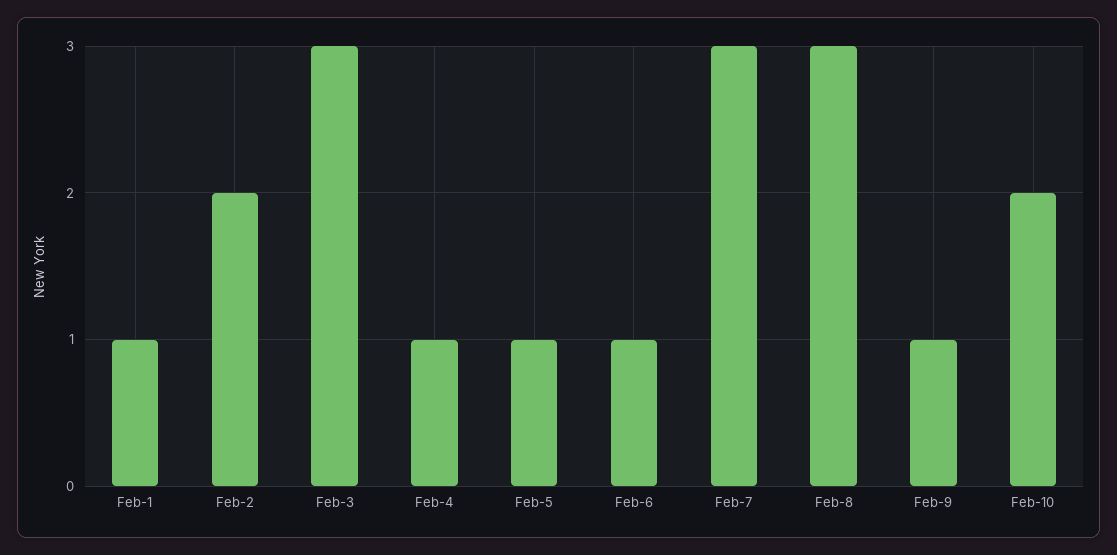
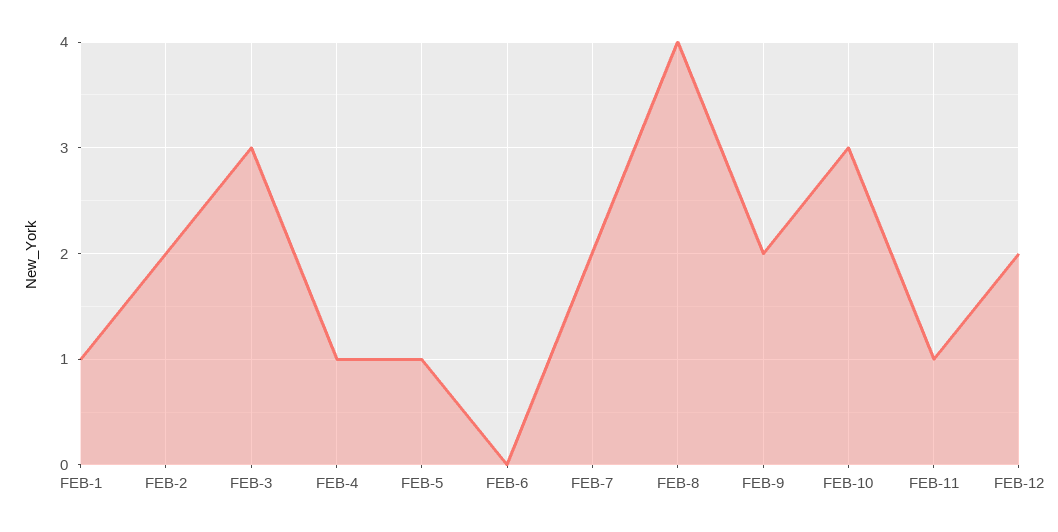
Feb-6: 1 -> 0
Feb-7: 3 -> 2
Feb-8: 3 -> 4
Feb-9: 1 -> 2
Feb-10: 2 -> 3
FEB-11: none -> 1
FEB-12: none -> 2

